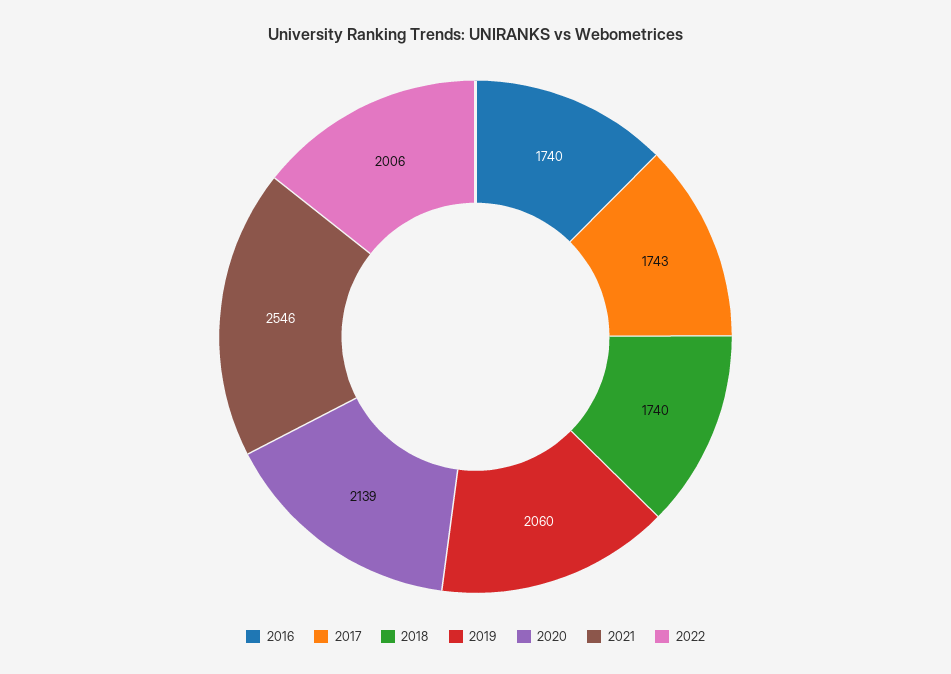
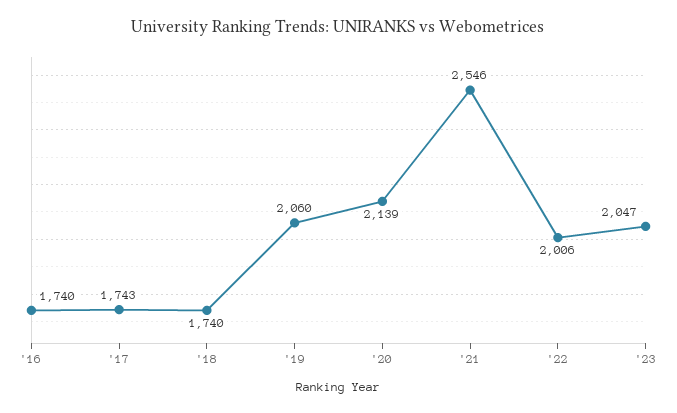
'23: none -> 2047

